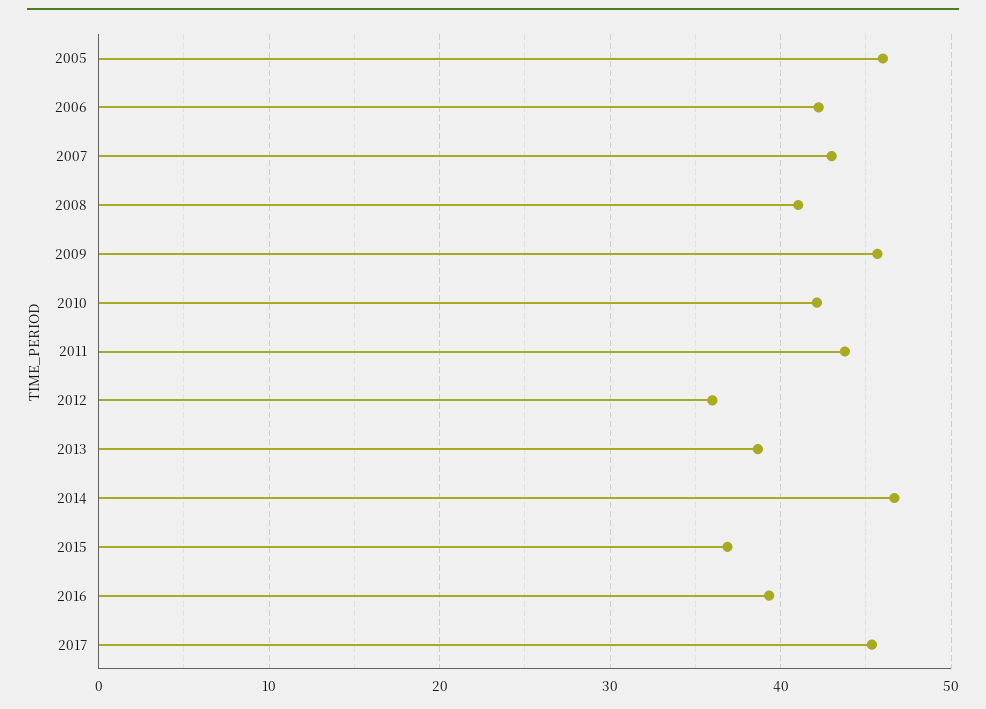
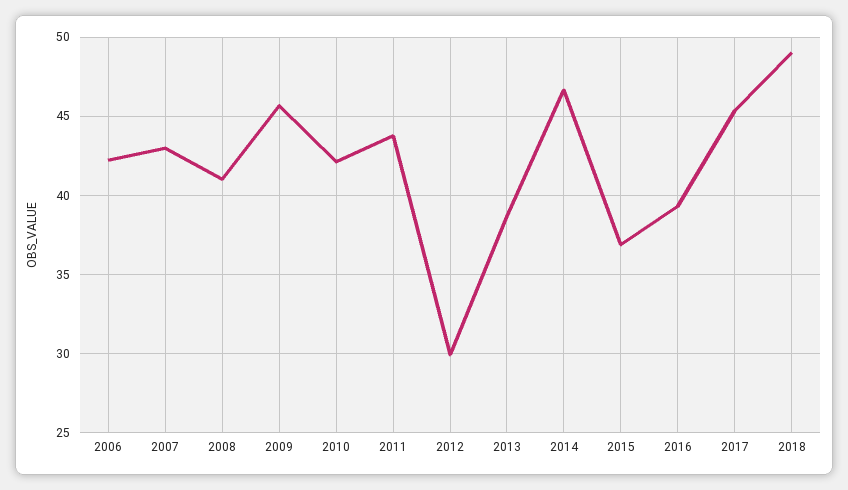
2005: 46 -> none
2012: 36 -> 30
2018: none -> 49

